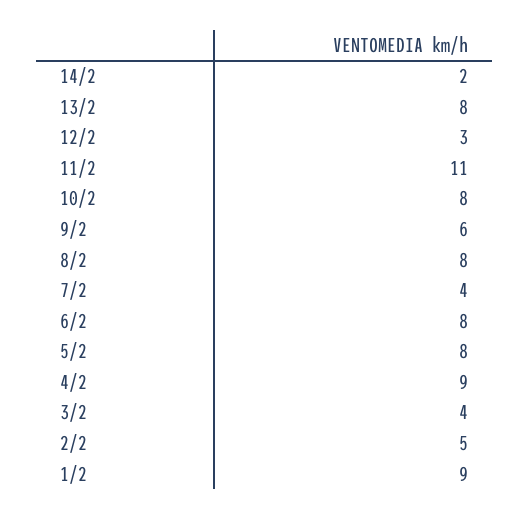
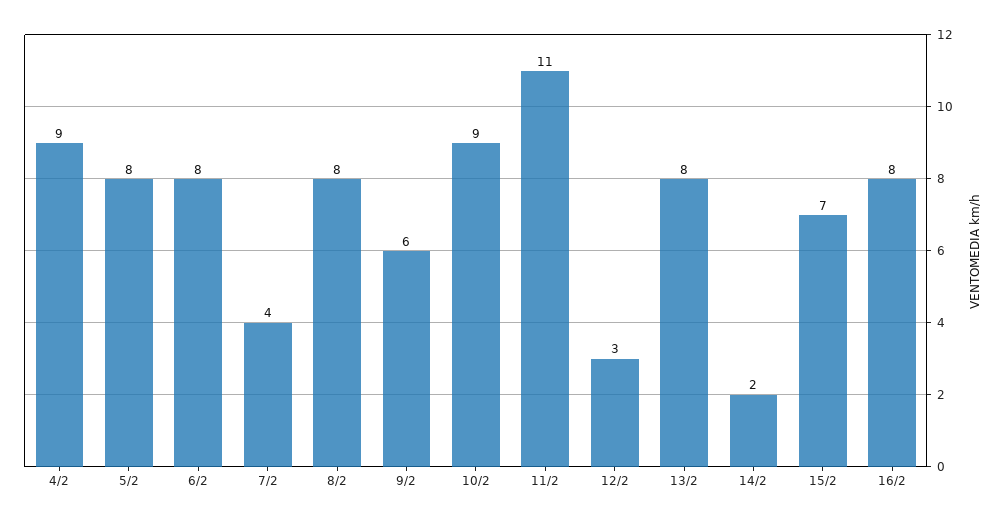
10/2: 8 -> 9
3/2: 4 -> none
2/2: 5 -> none
1/2: 9 -> none
15/2: none -> 7
16/2: none -> 8

